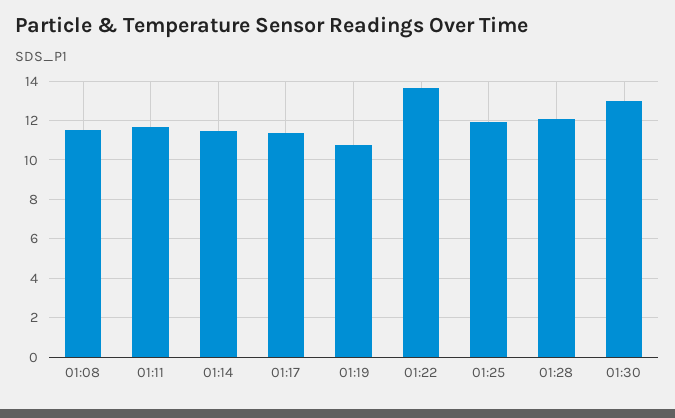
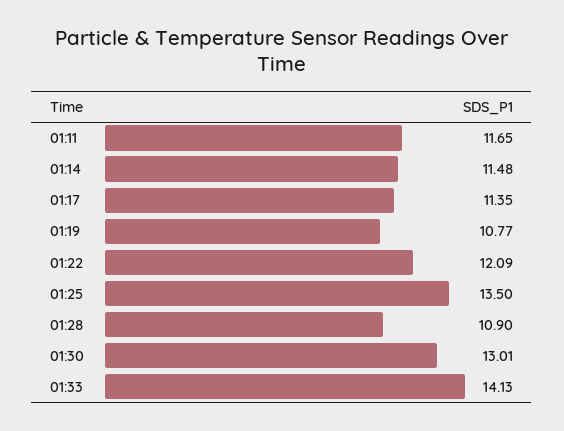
01:08: 11.5 -> none
01:22: 13.5 -> 12.09
01:25: 12 -> 13.5
01:28: 12 -> 10.9
01:33: none -> 14.13

